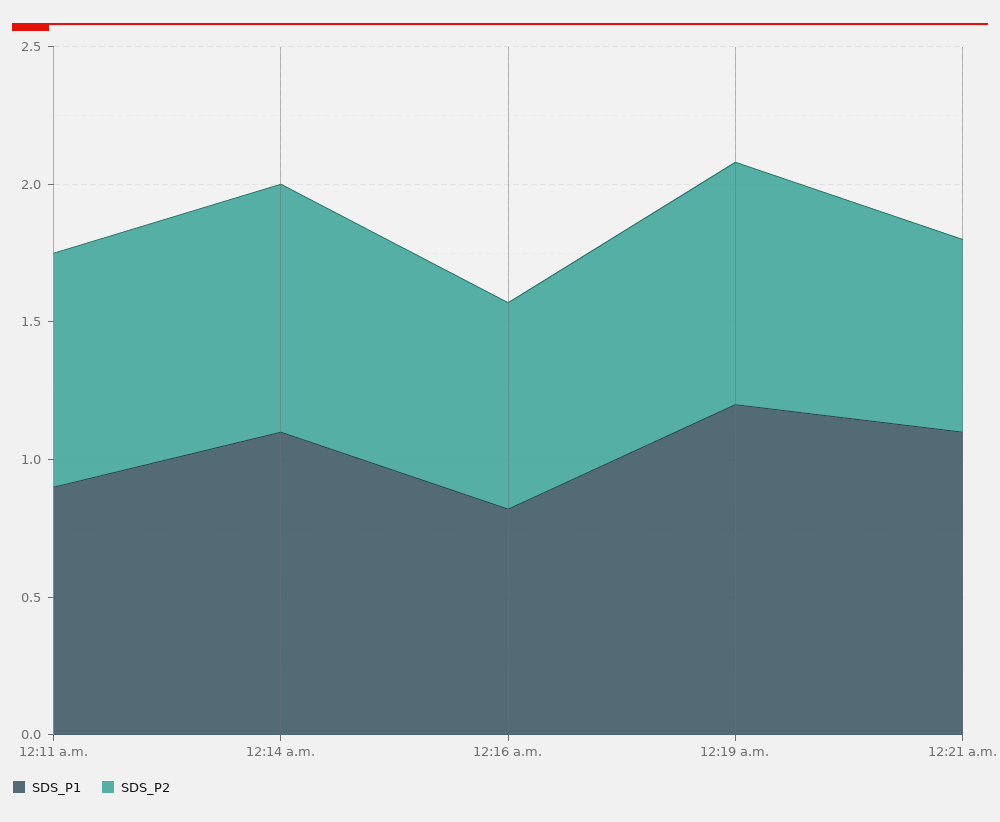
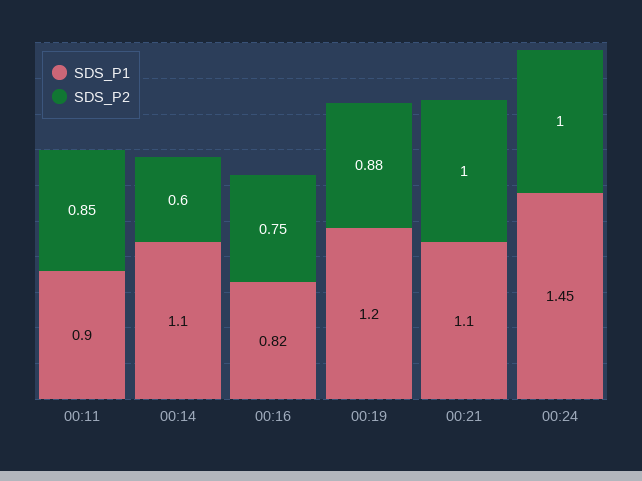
SDS_P2, 12:14 a.m.: 0.9 -> 0.6
SDS_P2, 12:21 a.m.: 0.7 -> 1
SDS_P1, 00:24: none -> 1.45
SDS_P2, 00:24: none -> 1

